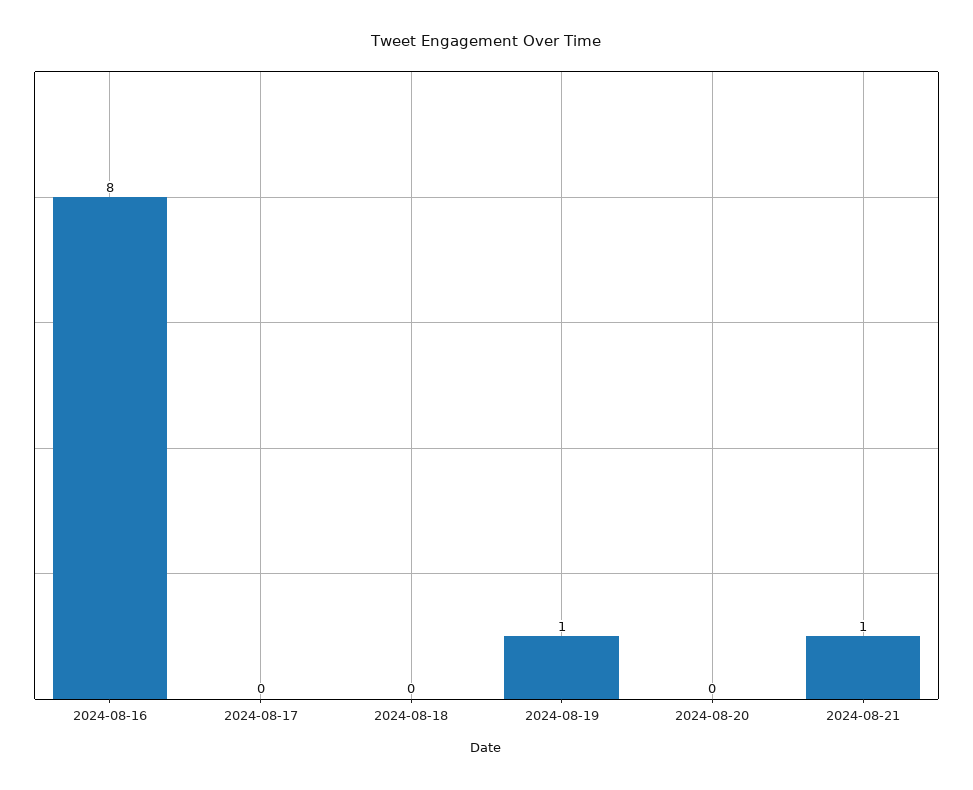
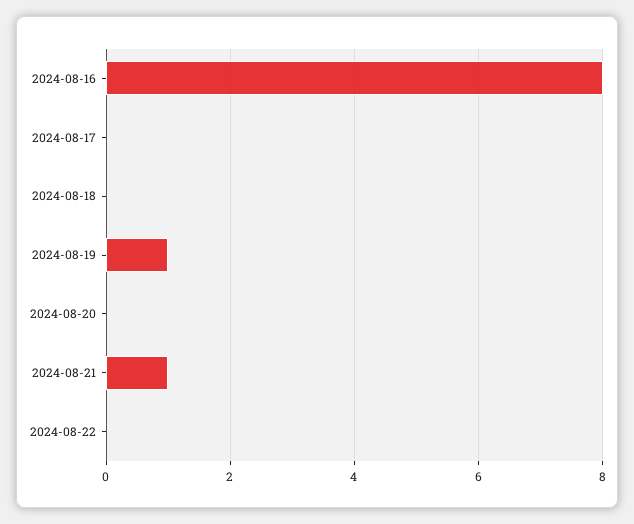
2024-08-22: none -> 0

